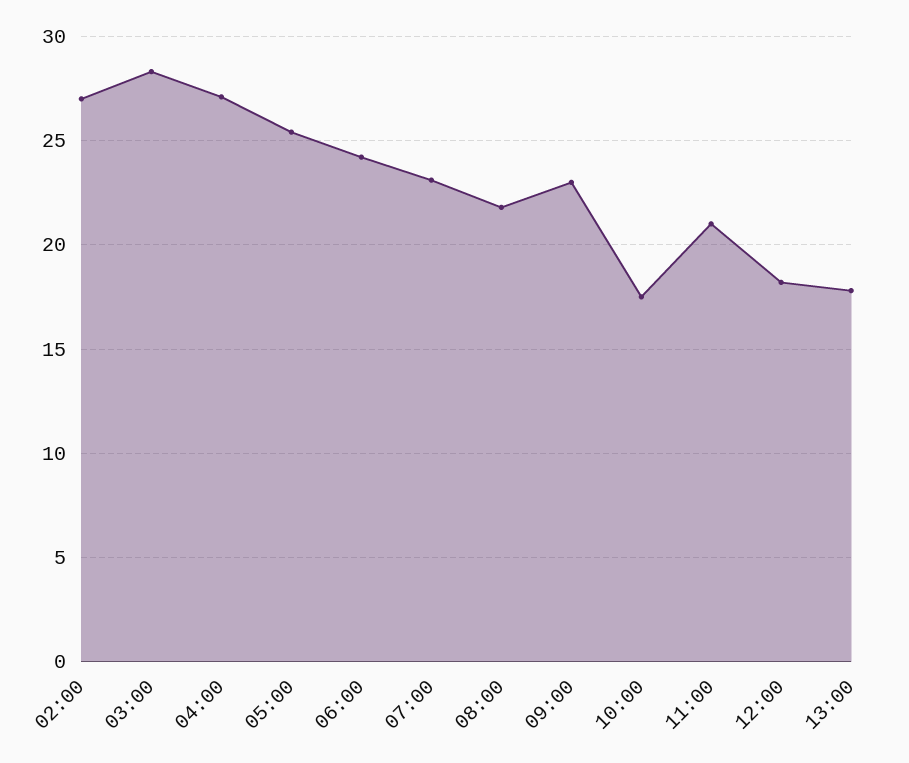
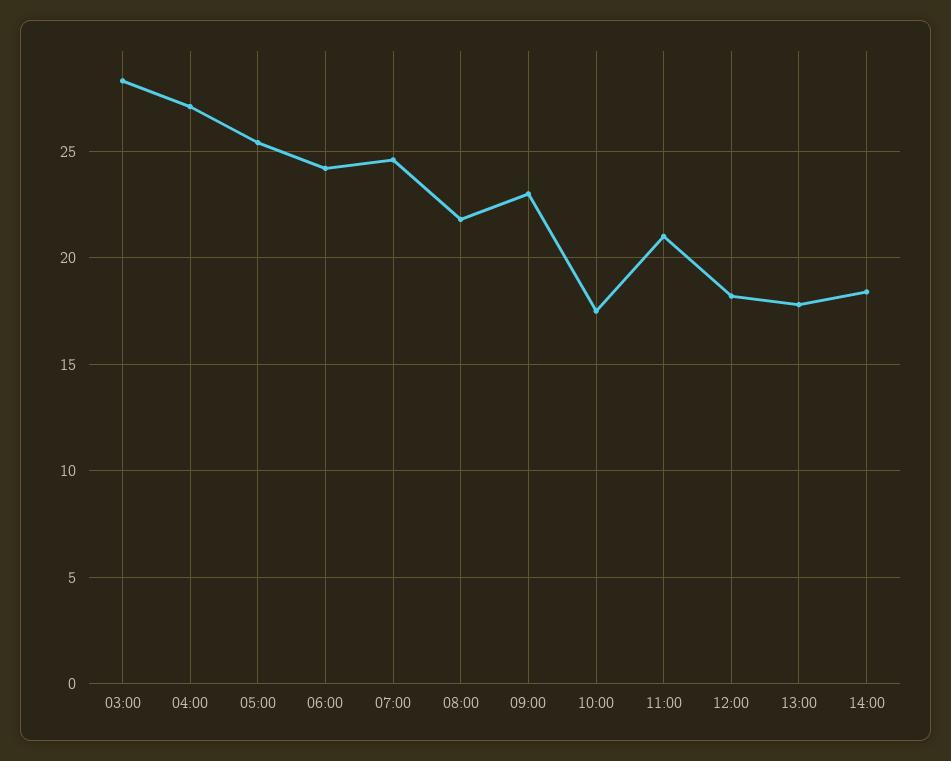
02:00: 27 -> none
07:00: 23 -> 24.5
14:00: none -> 18.5

